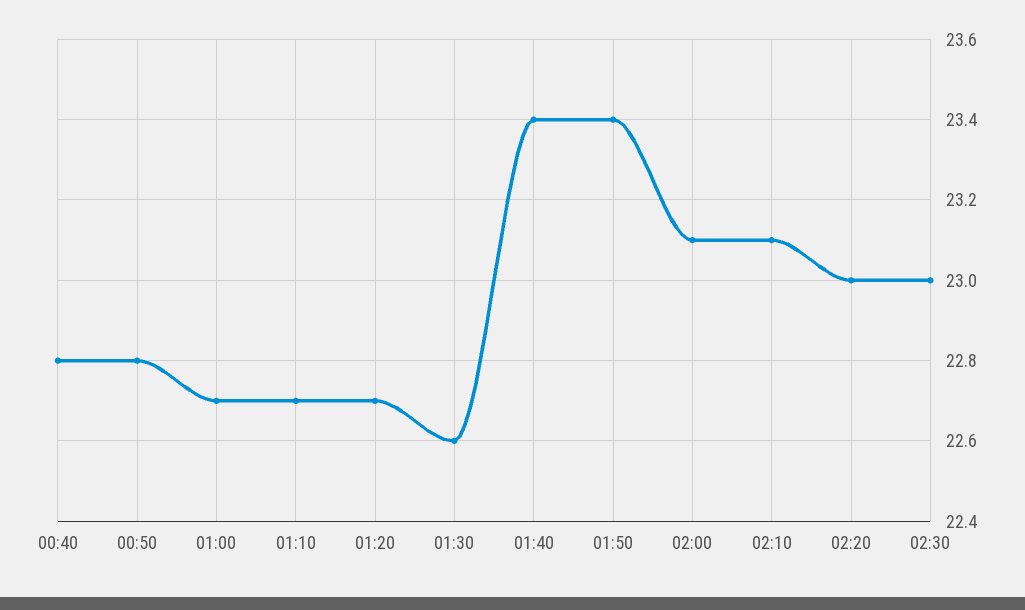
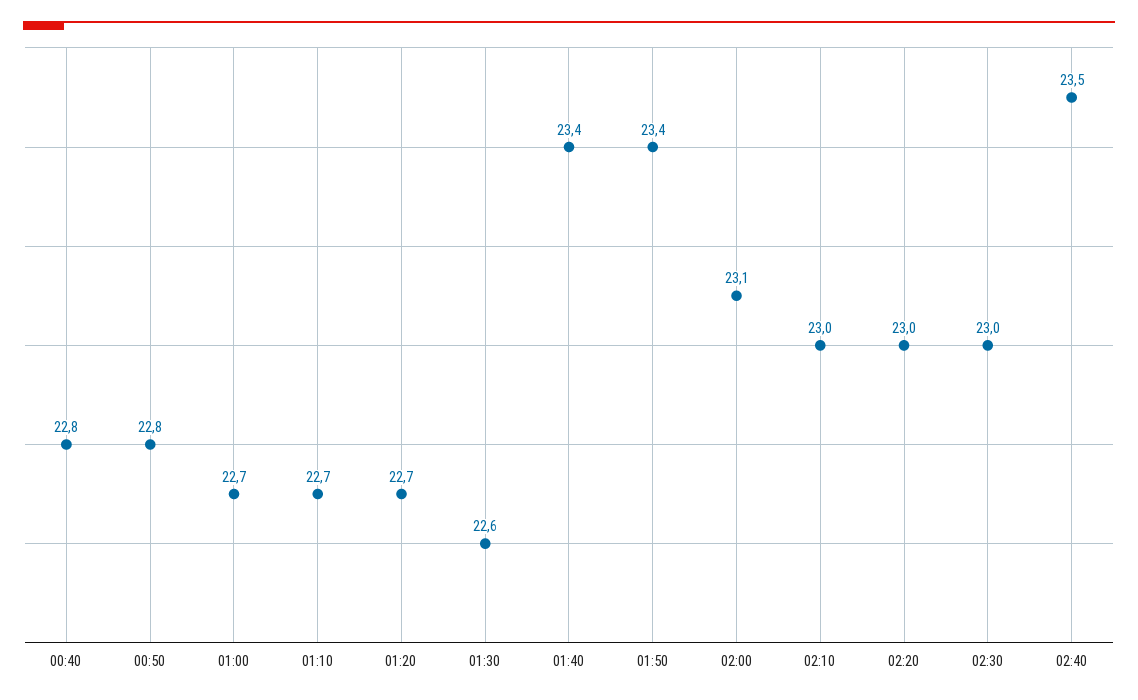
02:10: 23.1 -> 23
02:40: none -> 23.5

